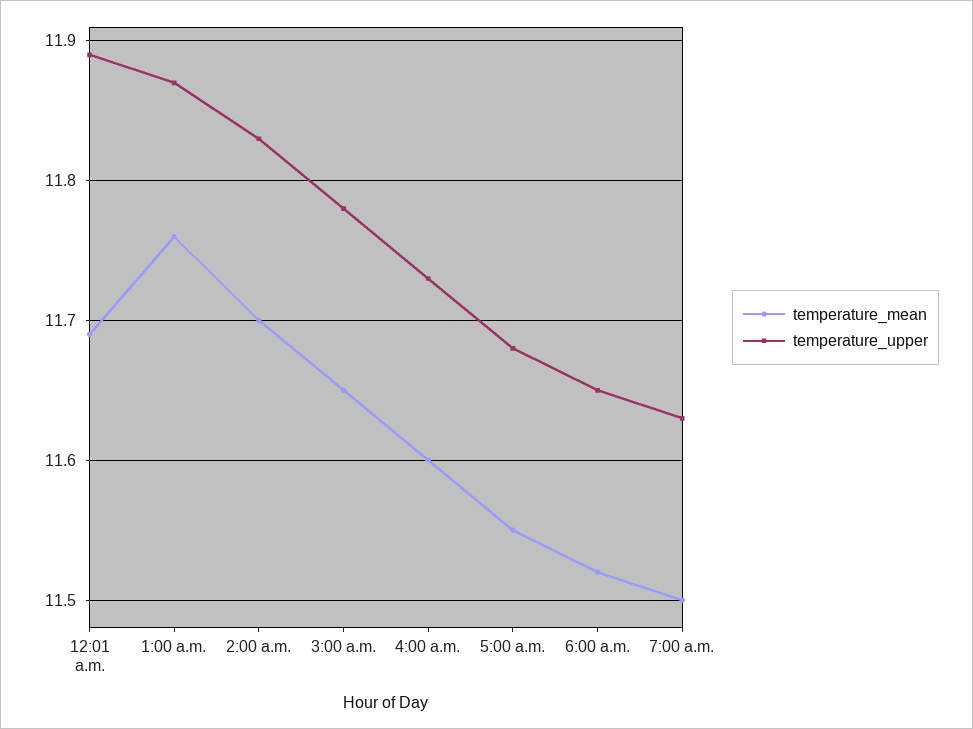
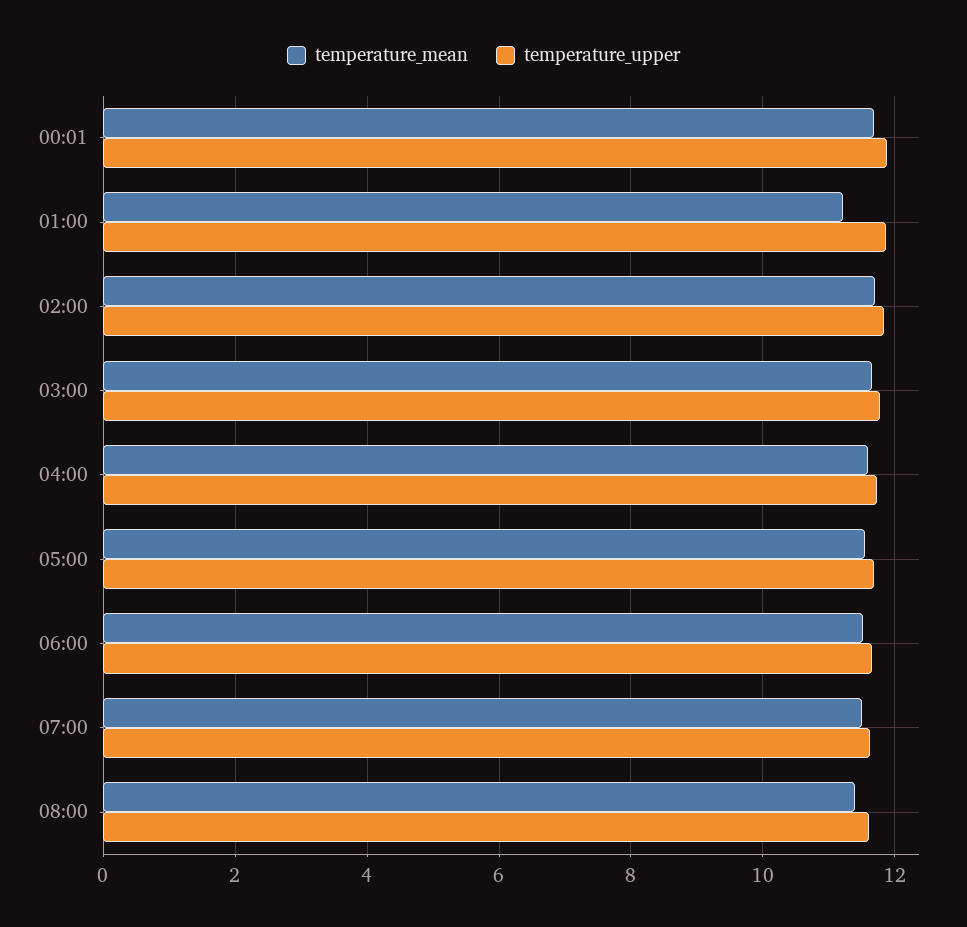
temperature_mean, 1:00 a.m.: 11.76 -> 11.2
temperature_mean, 08:00: none -> 11.4
temperature_upper, 08:00: none -> 11.6

